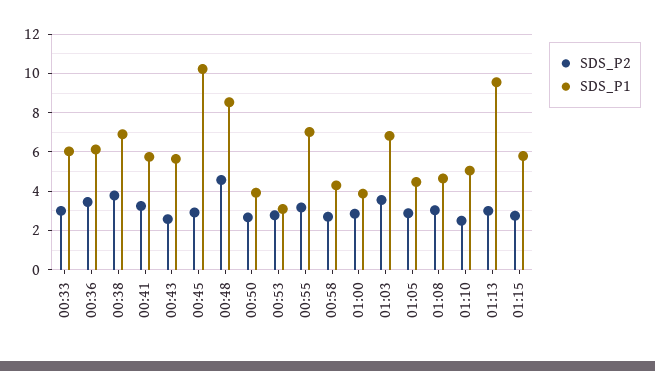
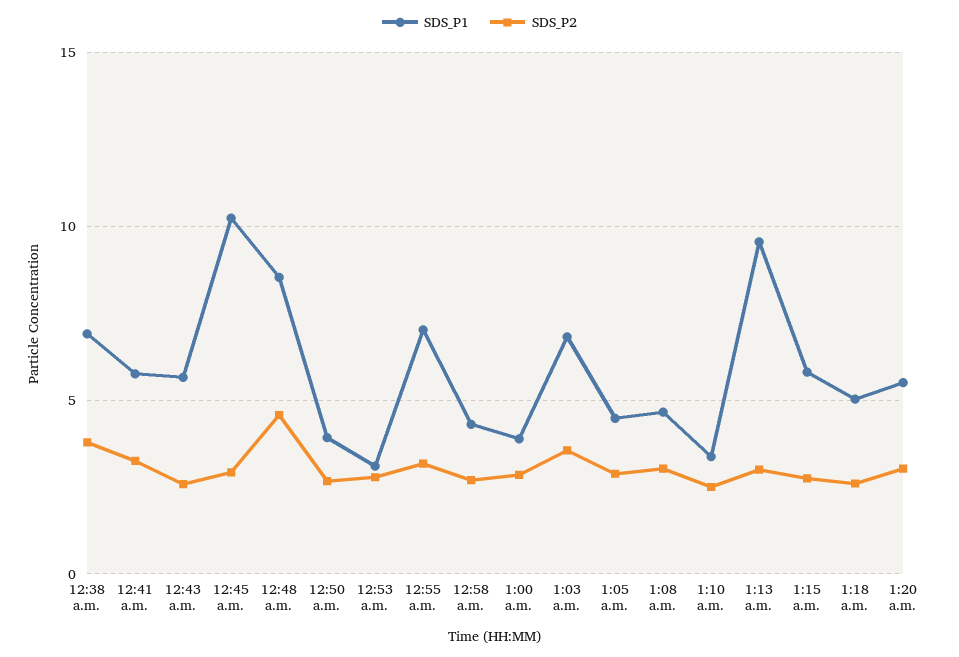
SDS_P2, 00:33: 3 -> none
SDS_P1, 00:33: 6 -> none
SDS_P2, 00:36: 3.5 -> none
SDS_P1, 00:36: 6 -> none
SDS_P1, 01:10: 5 -> 3.5
SDS_P1, 1:18 a.m.: none -> 5
SDS_P2, 1:18 a.m.: none -> 2.5
SDS_P1, 1:20 a.m.: none -> 5.5
SDS_P2, 1:20 a.m.: none -> 3

